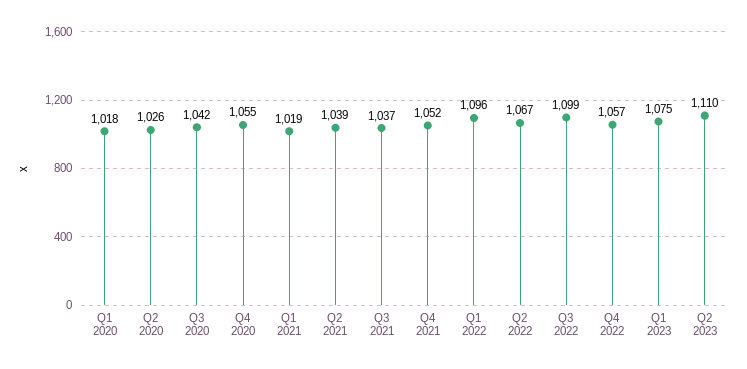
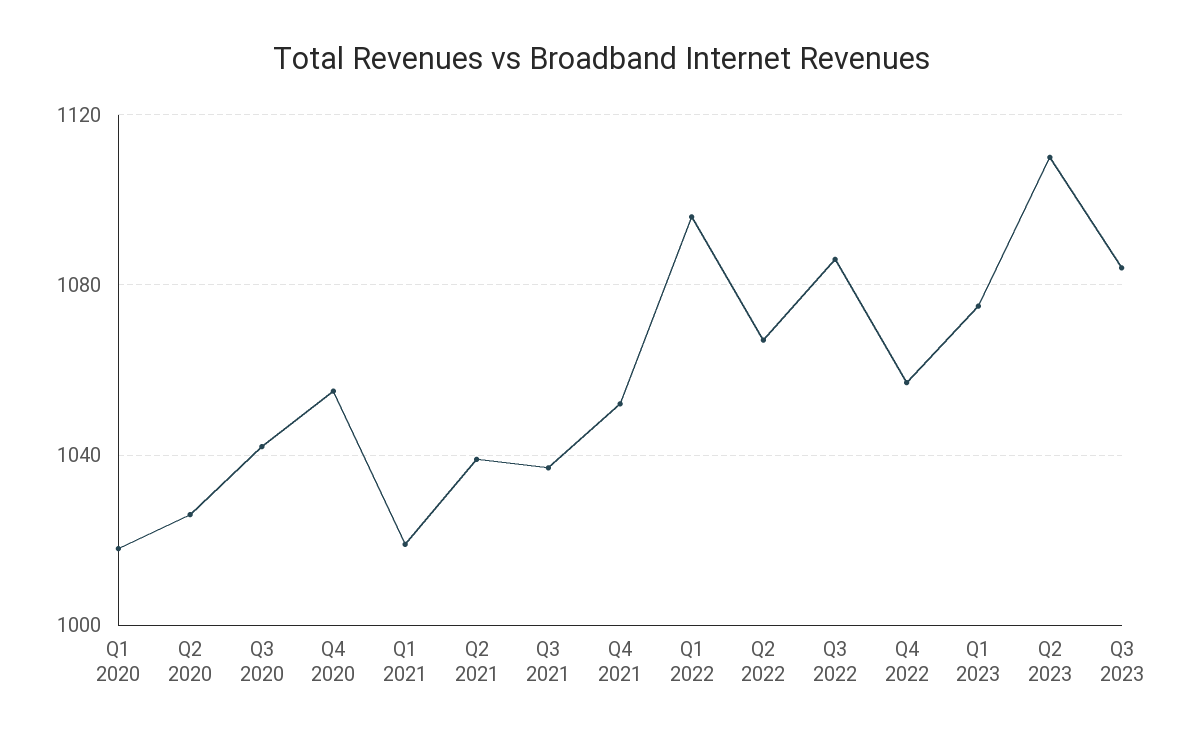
Q3 2022: 1099 -> 1085
Q3 2023: none -> 1085

